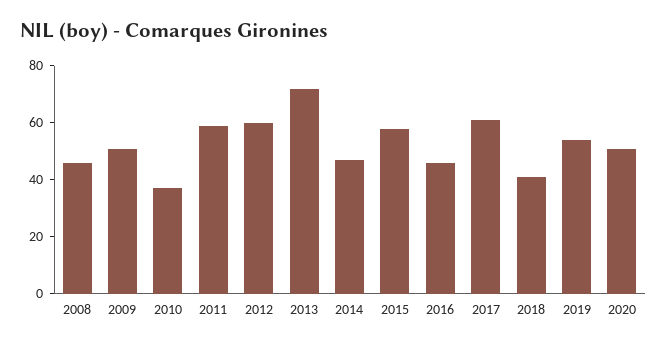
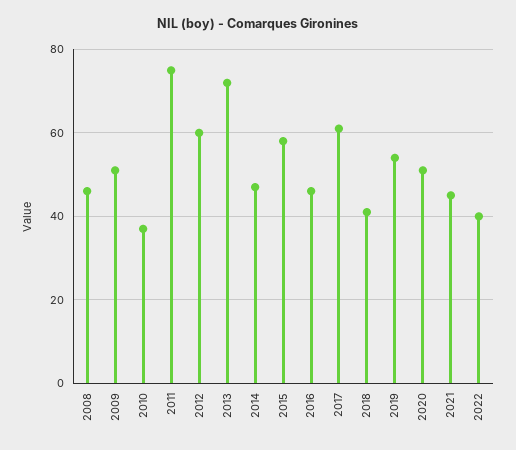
2011: 60 -> 75
2021: none -> 45
2022: none -> 40

